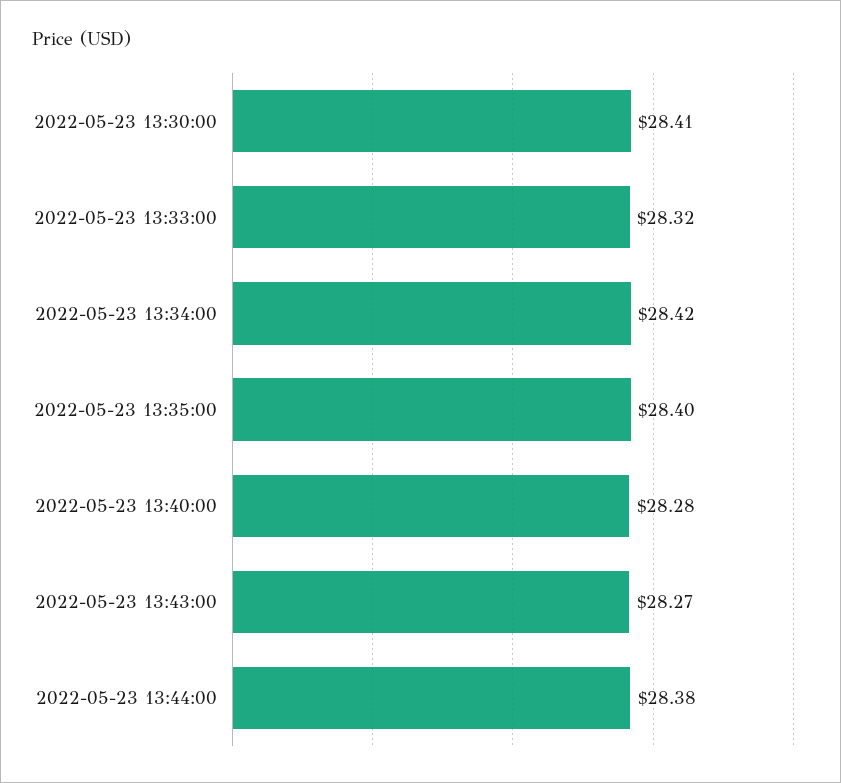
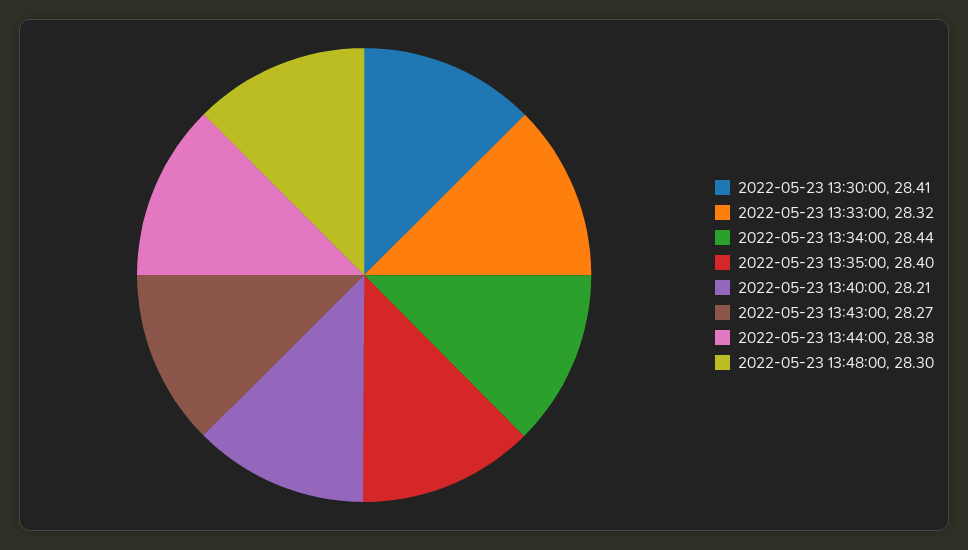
2022-05-23 13:34:00: 28.42 -> 28.44
2022-05-23 13:40:00: 28.28 -> 28.21
2022-05-23 13:48:00: none -> 28.3

